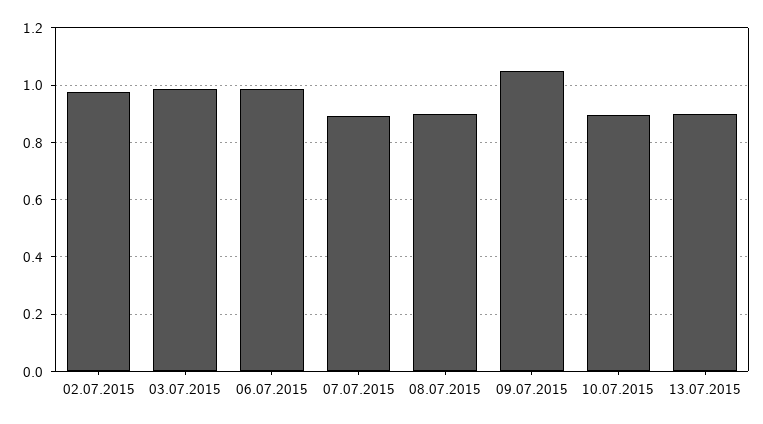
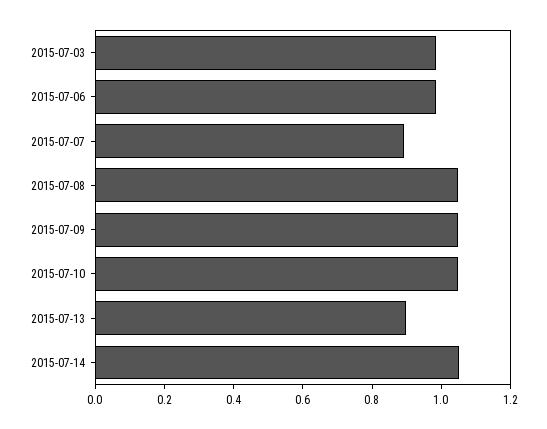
02.07.2015: 0.975 -> none
08.07.2015: 0.9 -> 1.05
10.07.2015: 0.9 -> 1.05
2015-07-14: none -> 1.05

